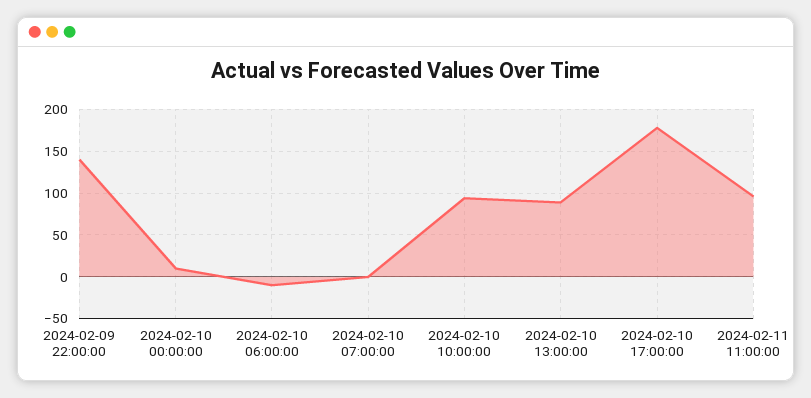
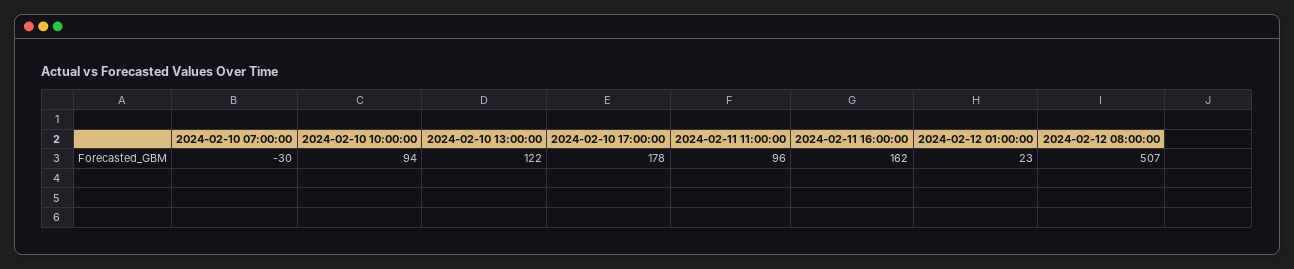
2024-02-09 22:00:00: 140 -> none
2024-02-10 00:00:00: 10 -> none
2024-02-10 06:00:00: -10 -> none
2024-02-10 07:00:00: 0 -> -30
2024-02-10 13:00:00: 90 -> 122
2024-02-11 16:00:00: none -> 162
2024-02-12 01:00:00: none -> 23
2024-02-12 08:00:00: none -> 507

